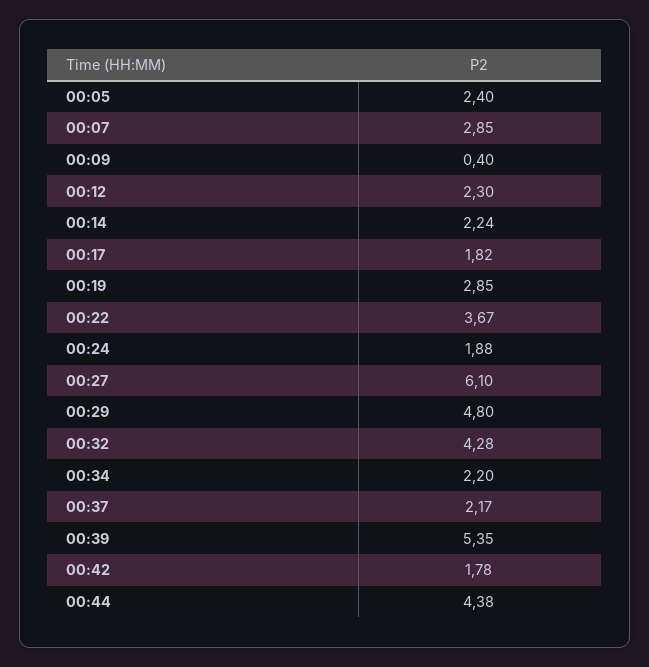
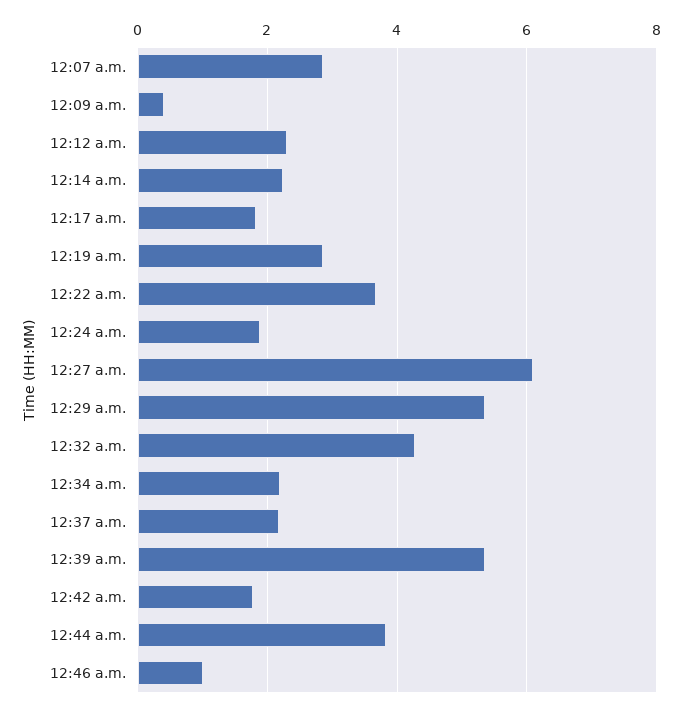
00:05: 2.4 -> none
00:29: 4.8 -> 5.4
00:44: 4.38 -> 3.8
12:46 a.m.: none -> 1

